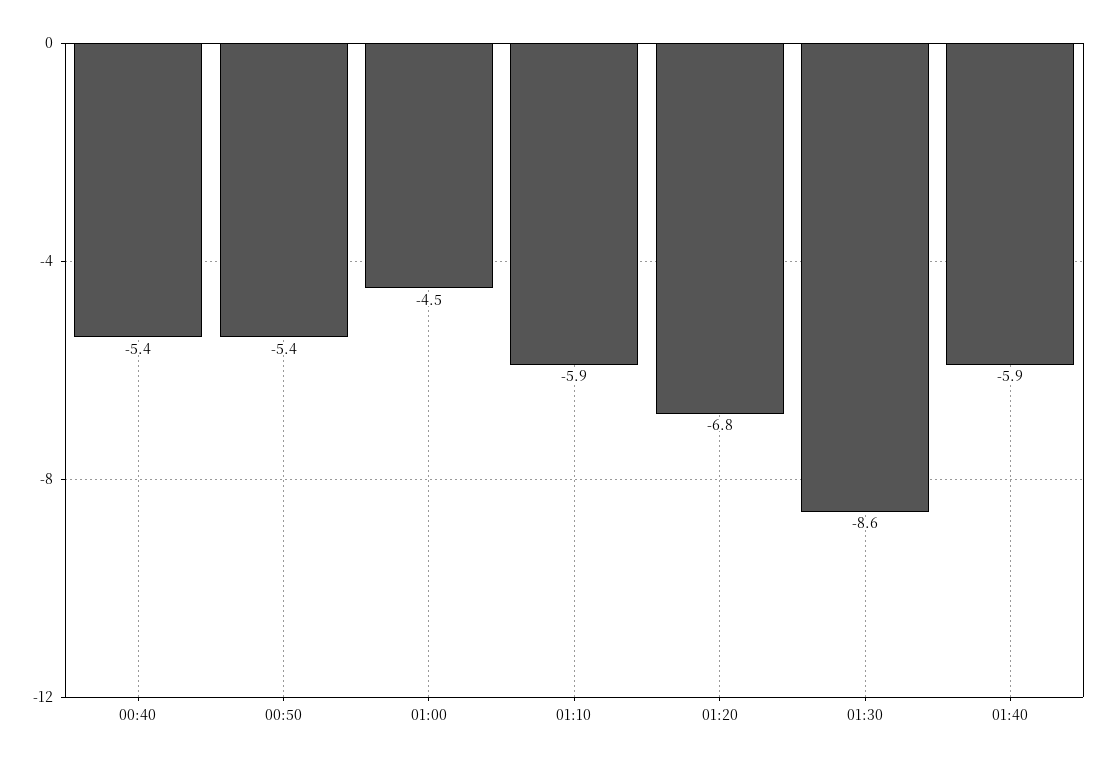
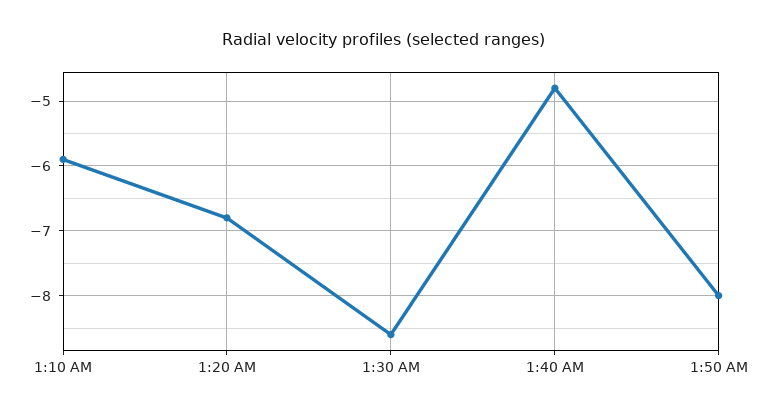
00:40: -5.4 -> none
00:50: -5.4 -> none
01:00: -4.5 -> none
01:40: -5.9 -> -4.8
1:50 AM: none -> -8

